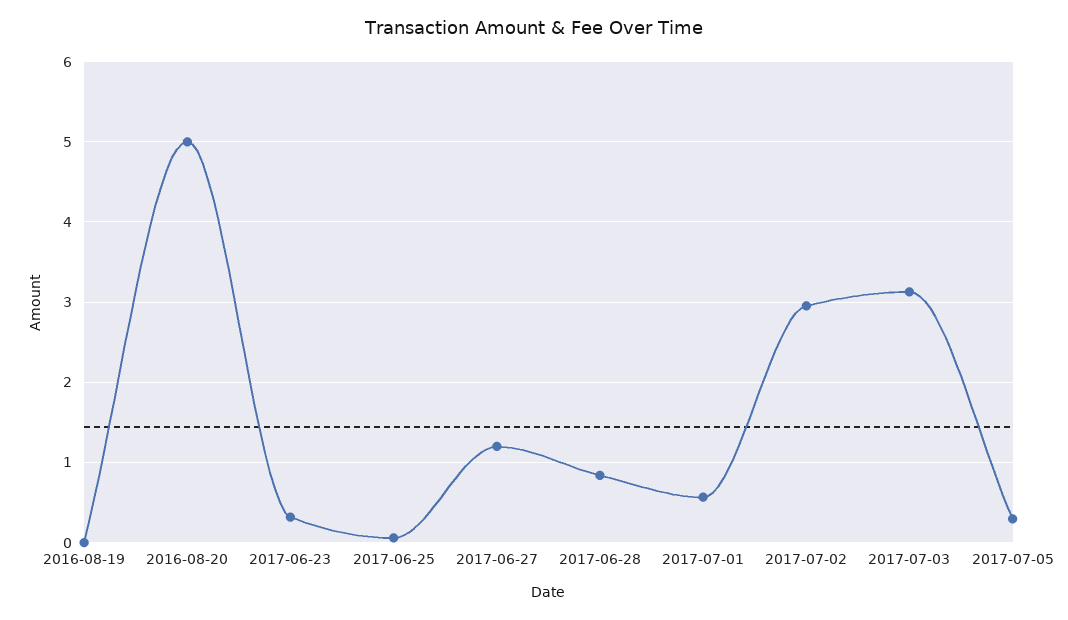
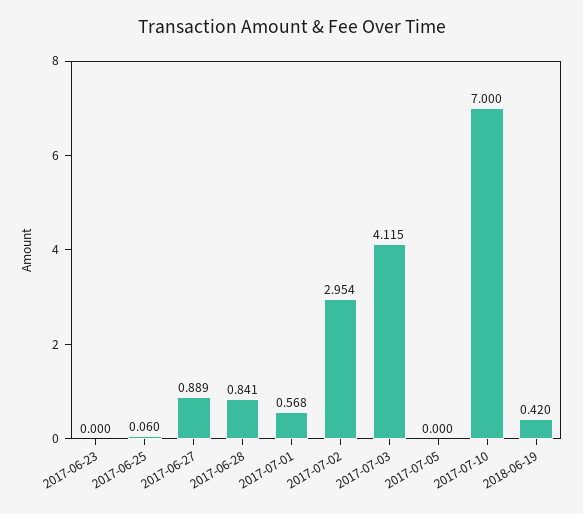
2016-08-19: 0 -> none
2016-08-20: 5 -> none
2017-06-23: 0.3 -> 0
2017-06-27: 1.2 -> 0.889
2017-07-03: 3.1 -> 4.115
2017-07-05: 0.3 -> 0
2017-07-10: none -> 7
2018-06-19: none -> 0.42

